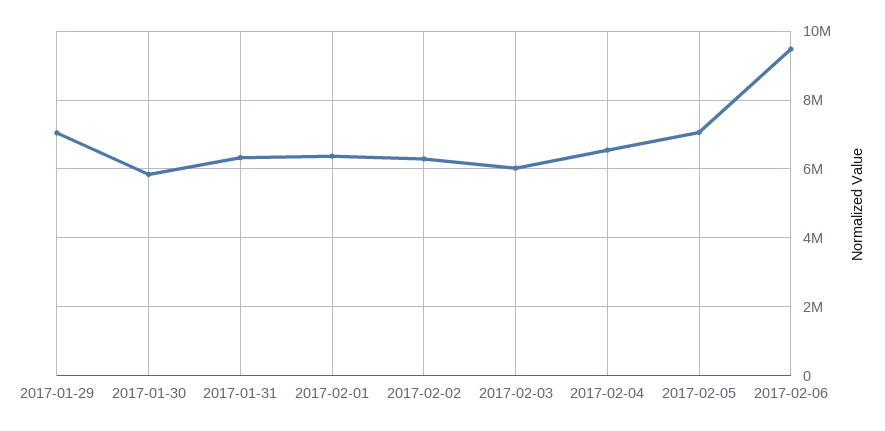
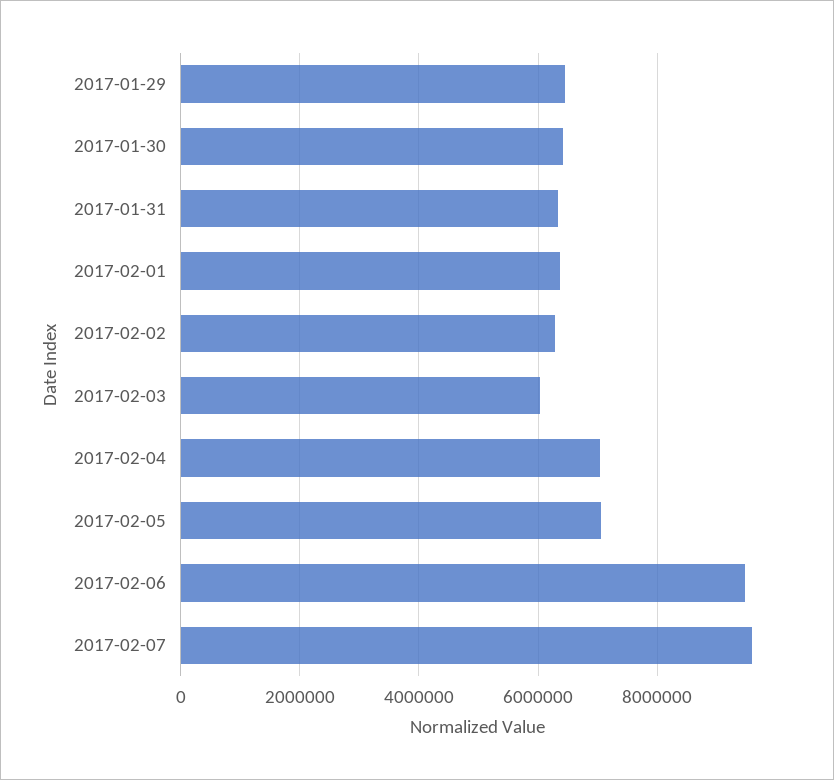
2017-01-29: 7000000 -> 6400000
2017-01-30: 5800000 -> 6400000
2017-02-04: 6600000 -> 7000000
2017-02-07: none -> 9600000

